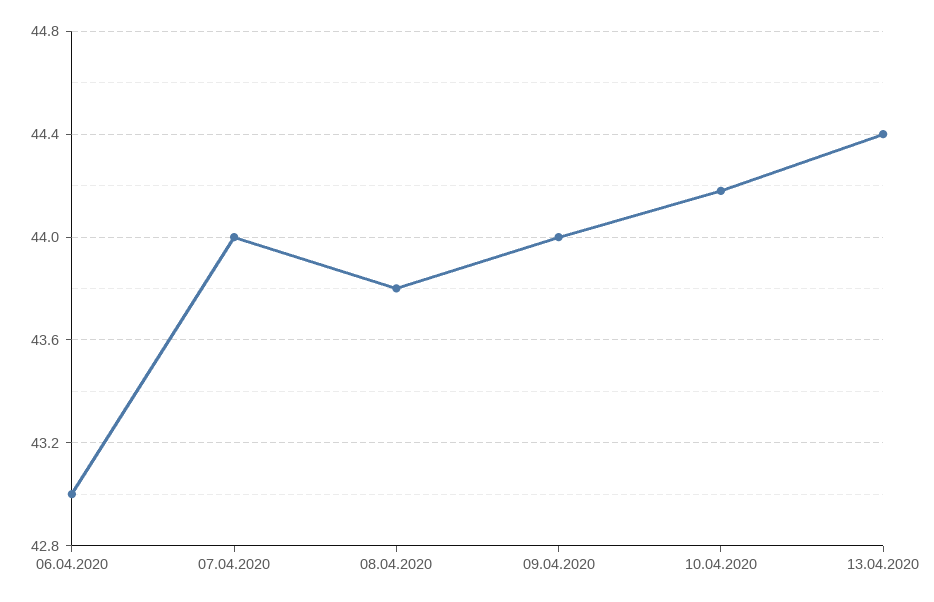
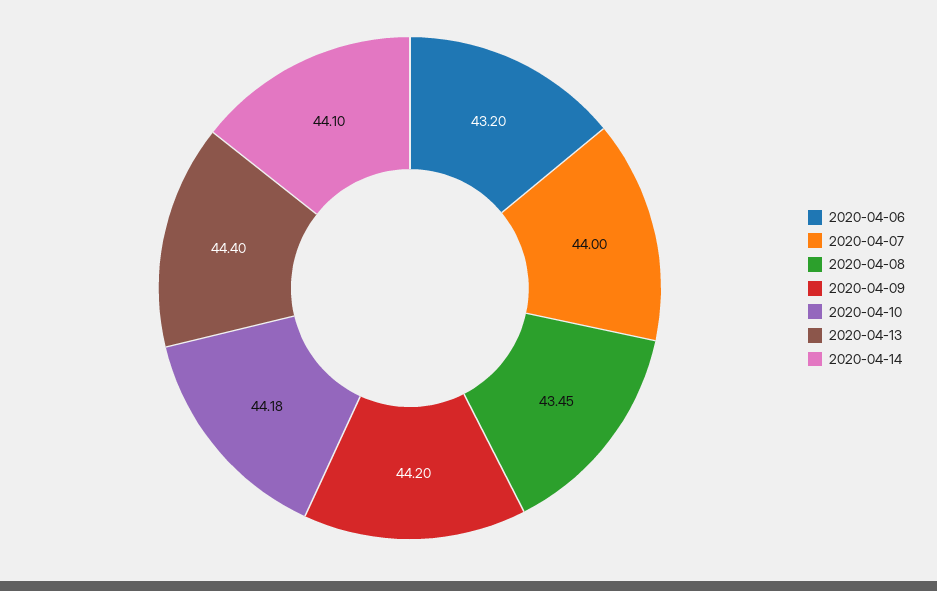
06.04.2020: 43 -> 43.2
08.04.2020: 43.8 -> 43.45
09.04.2020: 44 -> 44.2
2020-04-14: none -> 44.1

